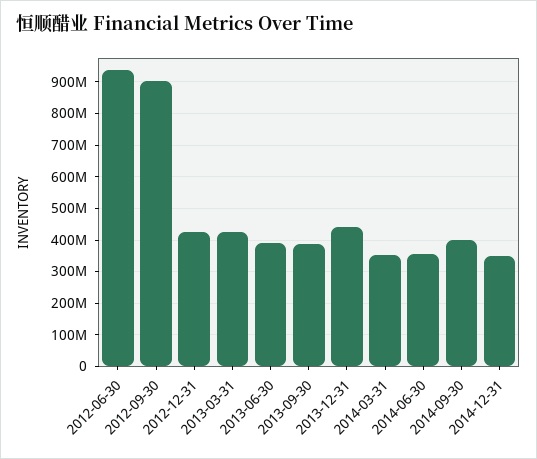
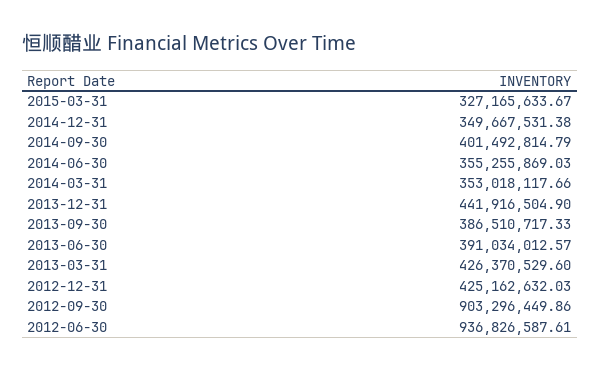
2015-03-31: none -> 327165633.67

